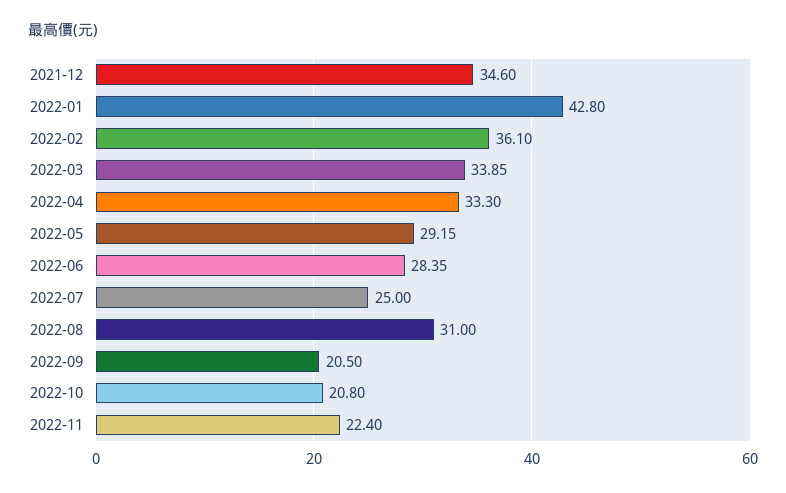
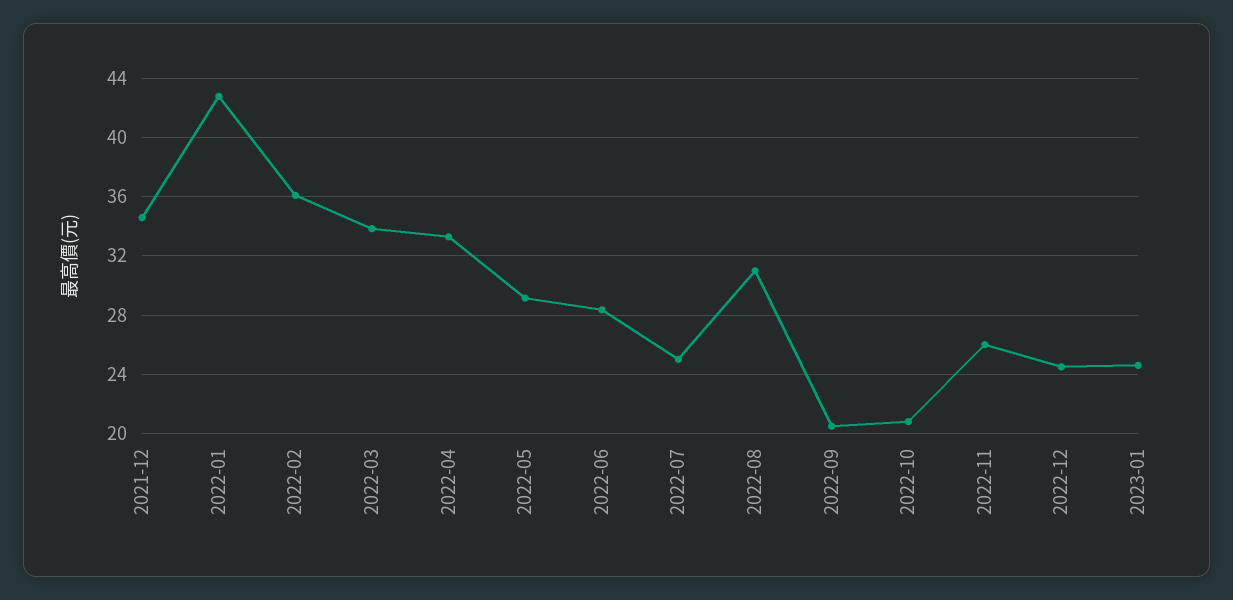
2022-11: 22.4 -> 26
2022-12: none -> 24.5
2023-01: none -> 24.5

